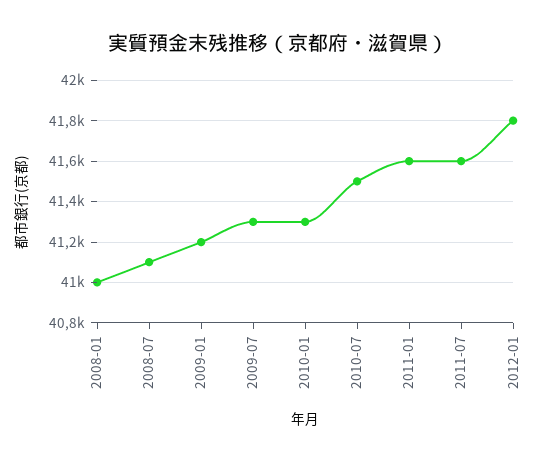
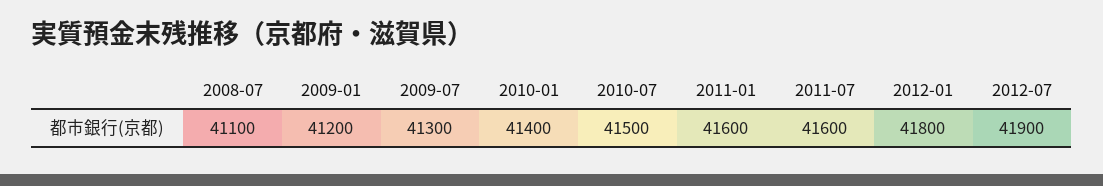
2008-01: 41000 -> none
2010-01: 41300 -> 41400
2012-07: none -> 41900

